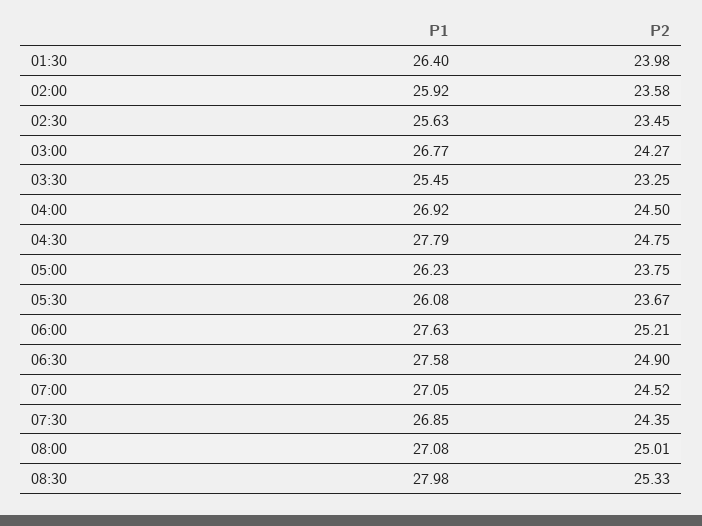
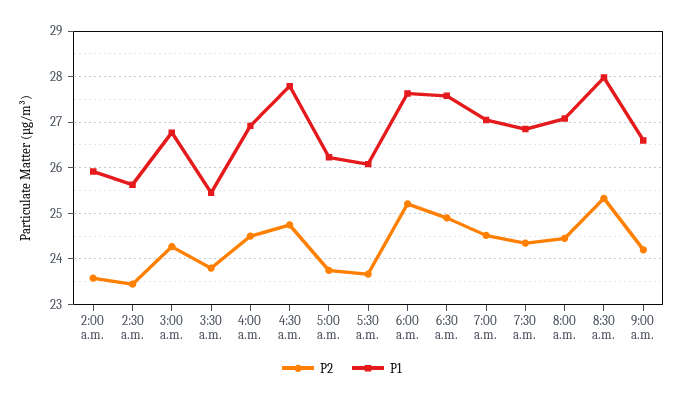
P1, 01:30: 26.4 -> none
P2, 01:30: 23.98 -> none
P2, 03:30: 23.25 -> 23.8
P2, 08:00: 25.01 -> 24.4
P2, 9:00 a.m.: none -> 24.2
P1, 9:00 a.m.: none -> 26.6

